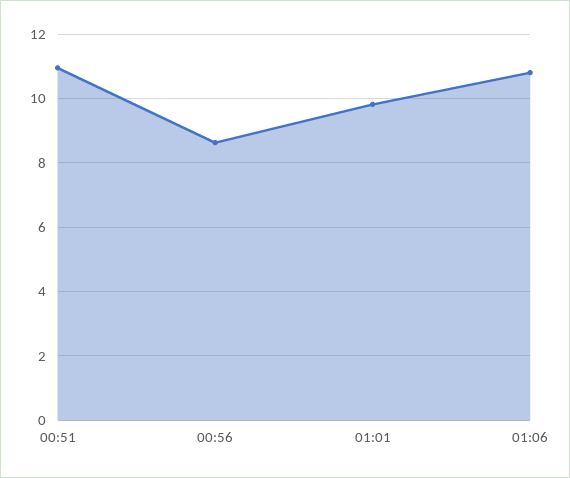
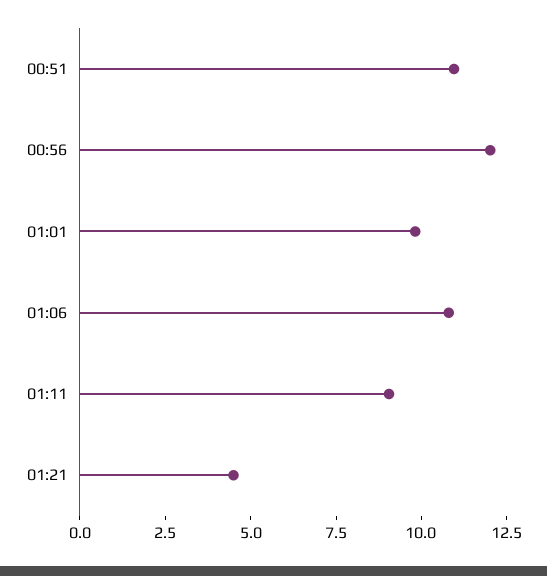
00:56: 8.6 -> 12
01:11: none -> 9
01:21: none -> 4.5

